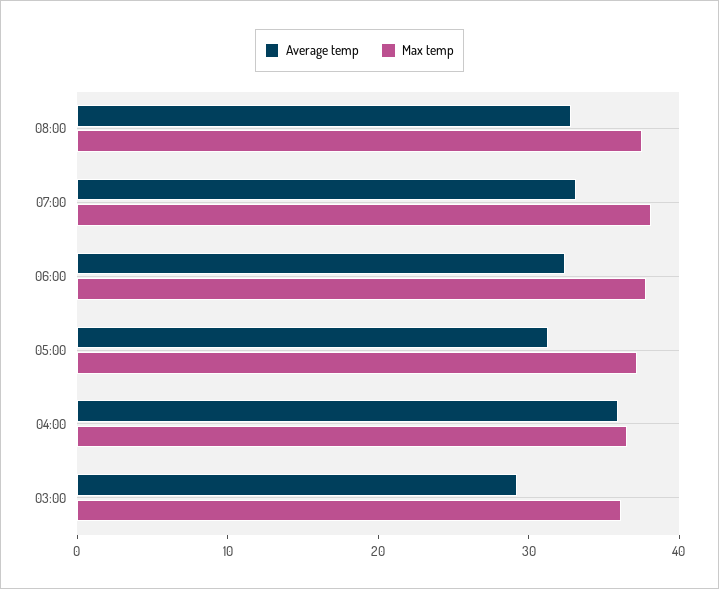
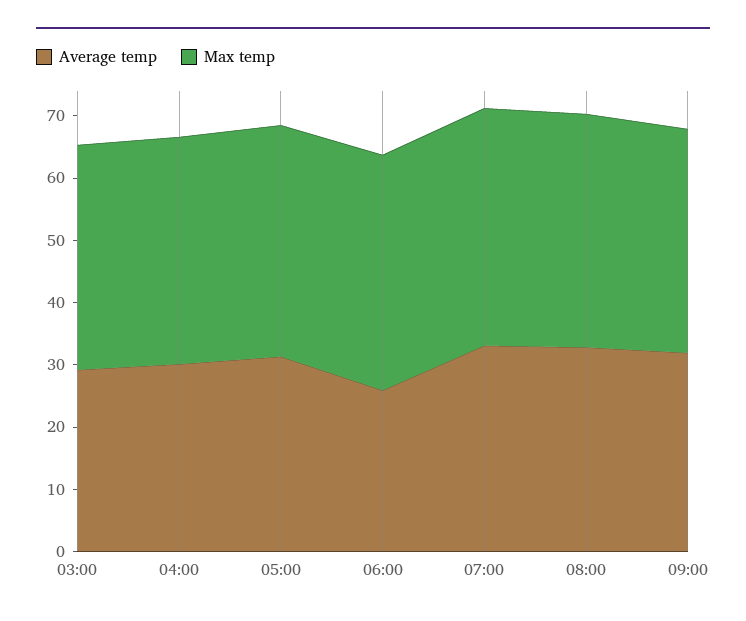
Average temp, 06:00: 32 -> 26
Average temp, 04:00: 36 -> 30
Average temp, 09:00: none -> 32
Max temp, 09:00: none -> 36

